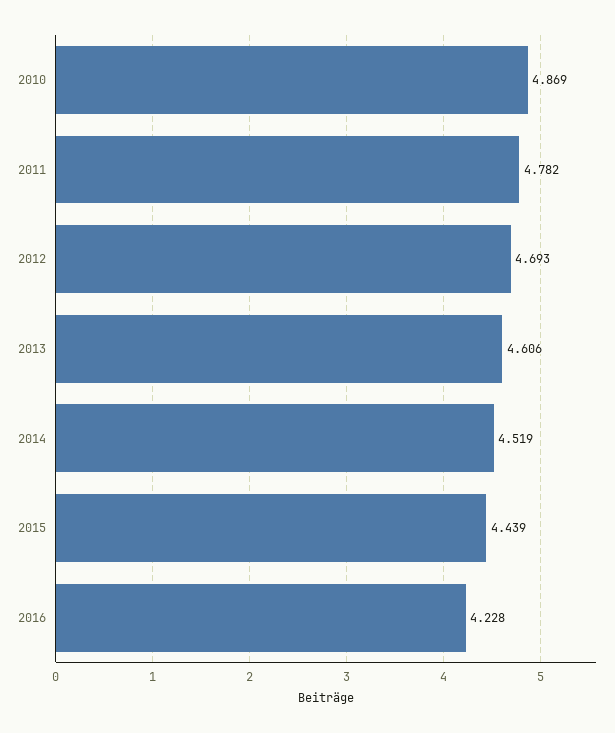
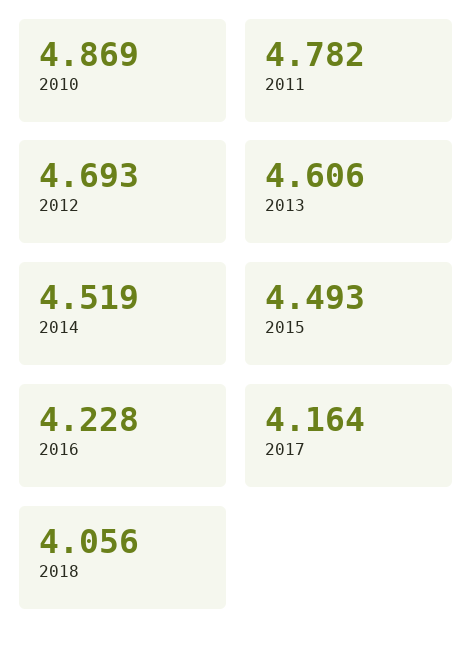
2015: 4.439 -> 4.493
2017: none -> 4.164
2018: none -> 4.056

